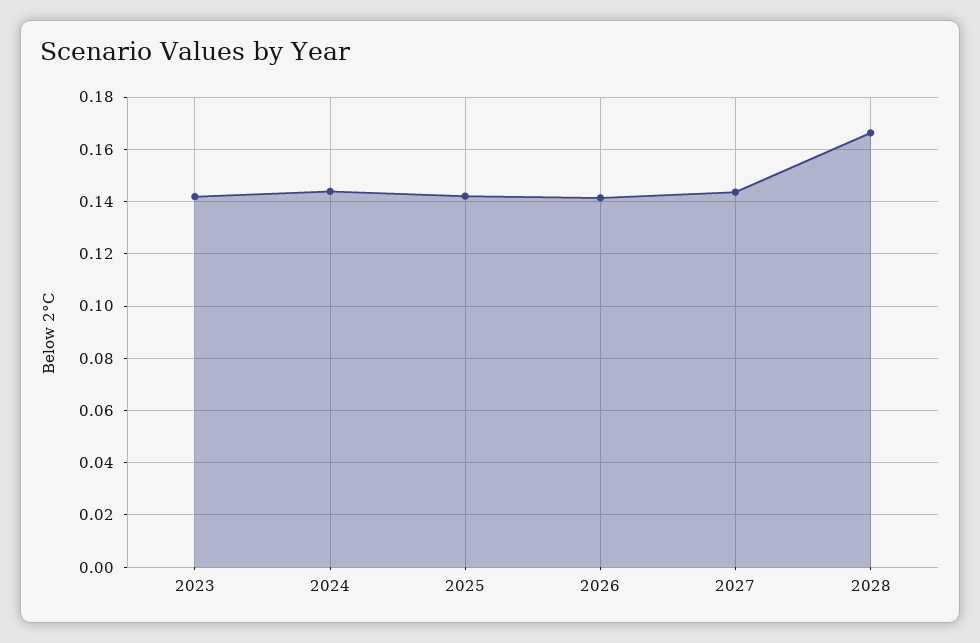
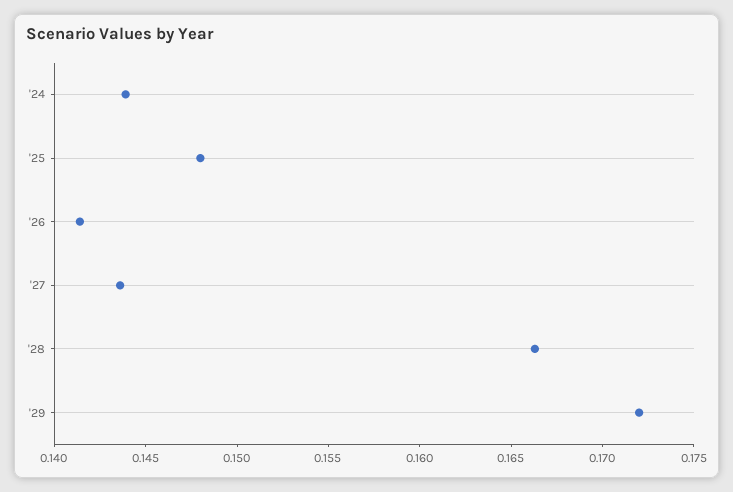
2023: 0.1425 -> none
2025: 0.1425 -> 0.148
'29: none -> 0.172

